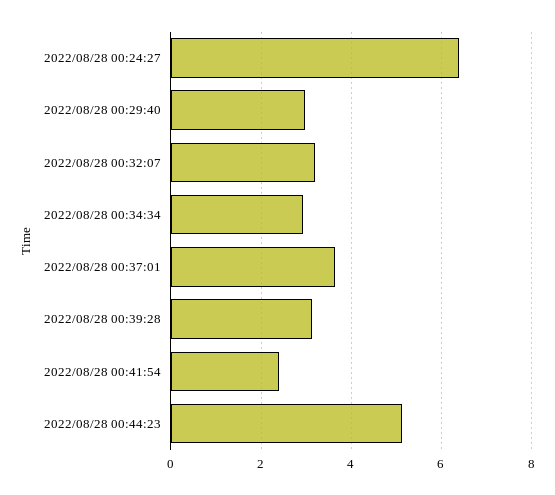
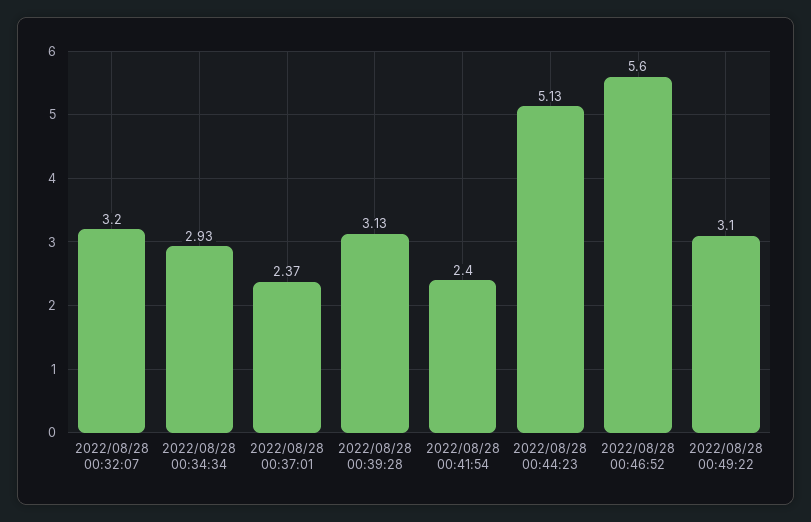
2022/08/28 00:24:27: 6.4 -> none
2022/08/28 00:29:40: 3 -> none
2022/08/28 00:37:01: 3.6 -> 2.37
2022/08/28 00:46:52: none -> 5.6
2022/08/28 00:49:22: none -> 3.1

